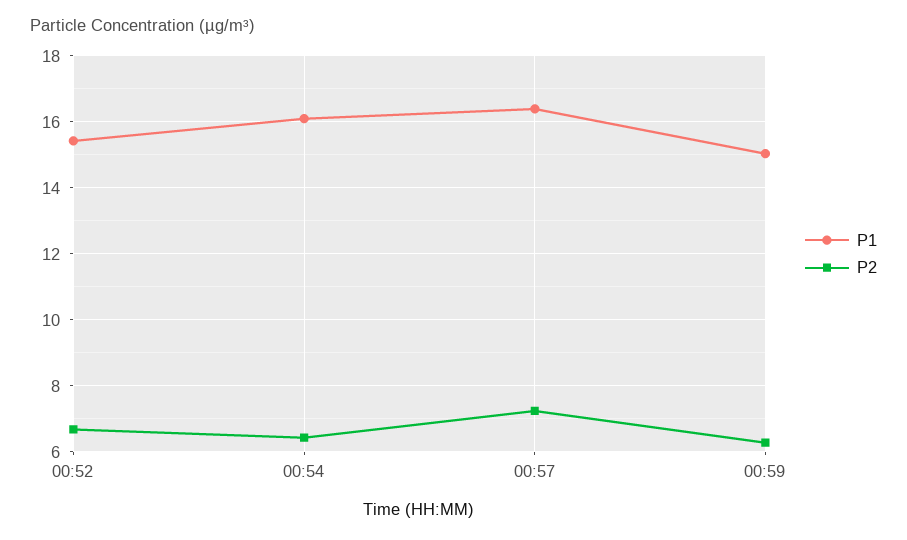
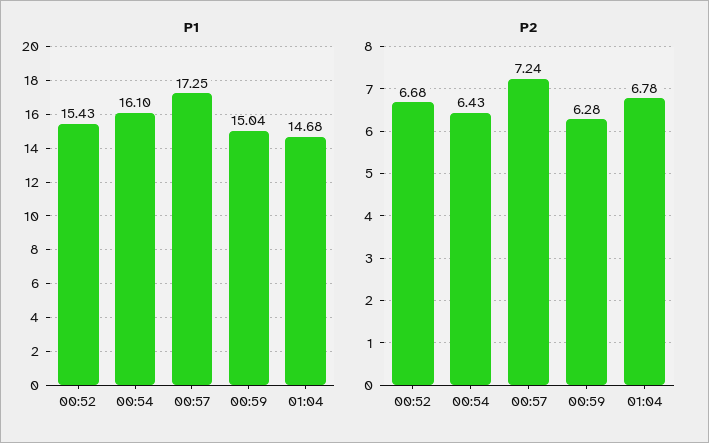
P1, 00:57: 16.4 -> 17.25
P1, 01:04: none -> 14.68
P2, 01:04: none -> 6.78

